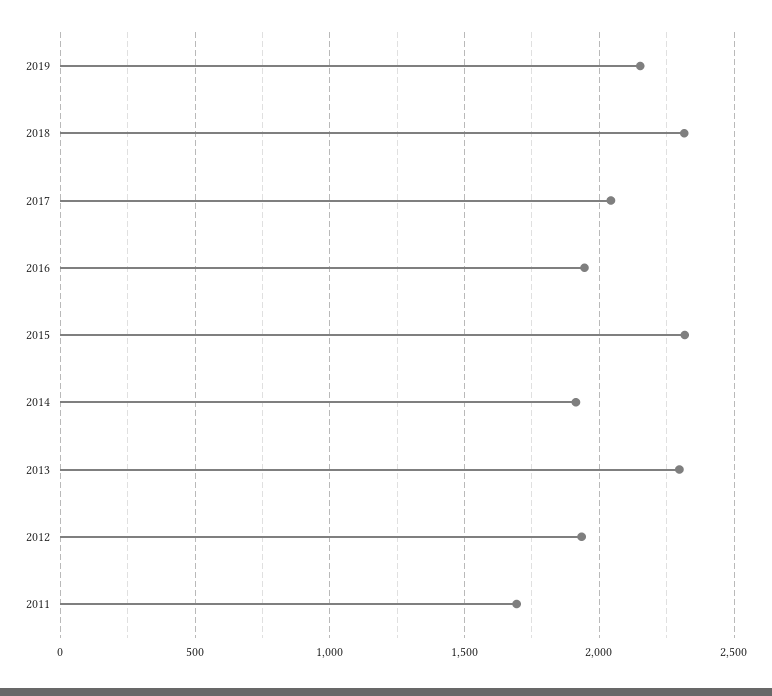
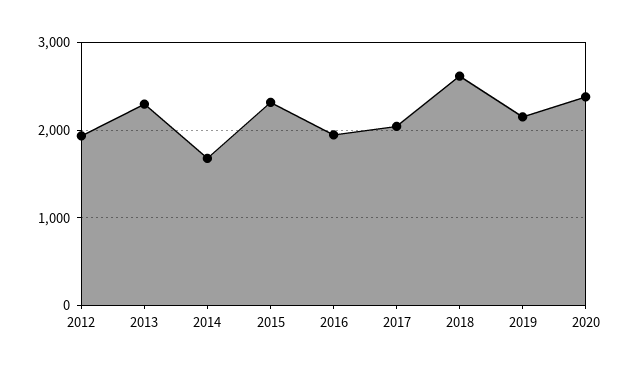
2018: 2300 -> 2600
2014: 1900 -> 1700
2011: 1700 -> none
2020: none -> 2400

